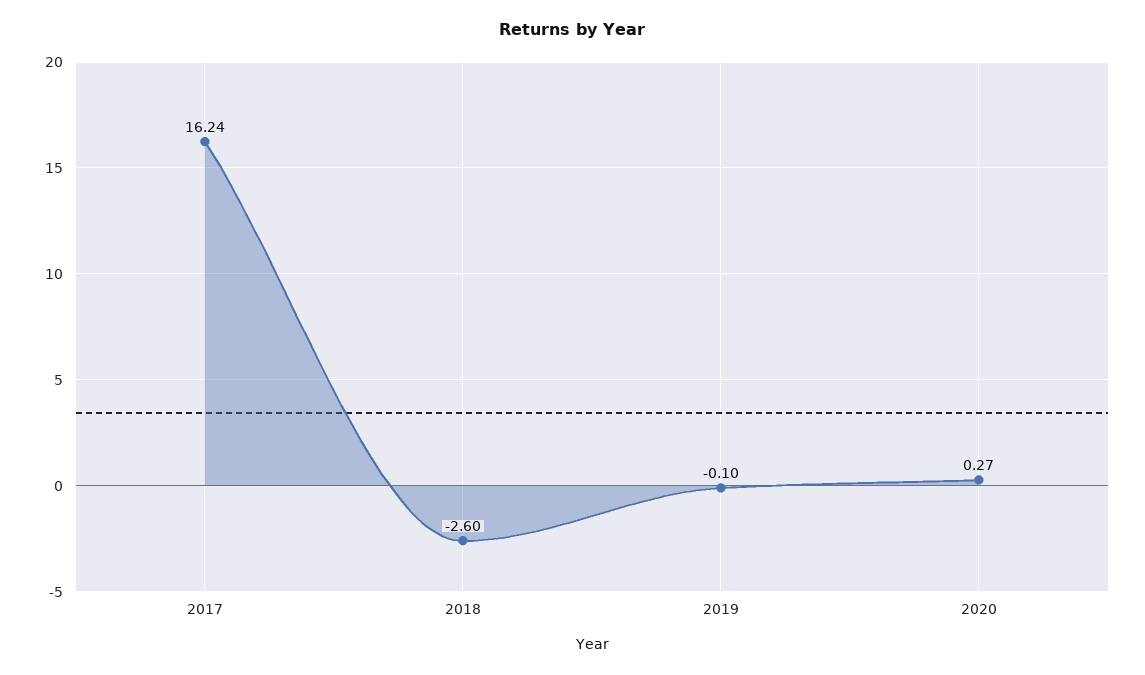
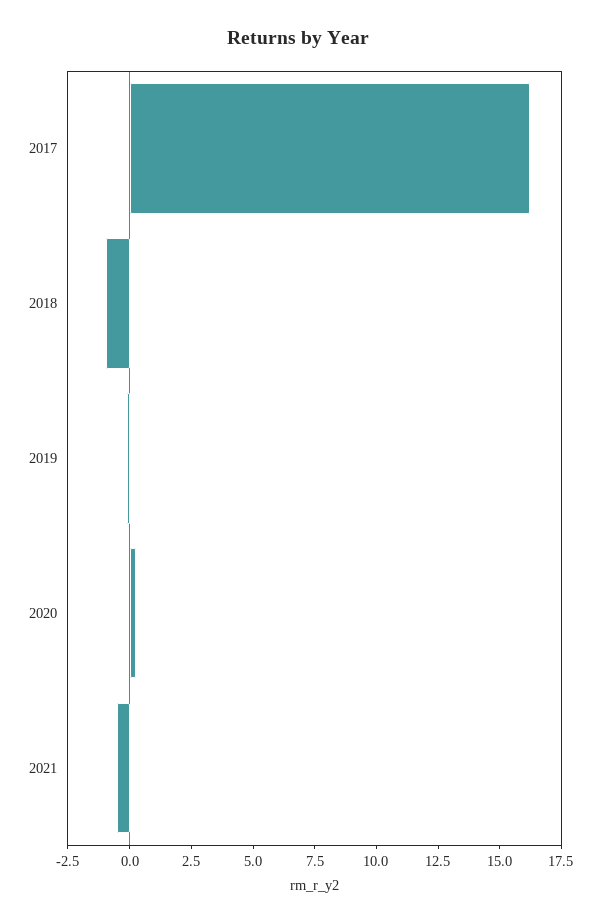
2018: -2.6 -> -1
2021: none -> -0.5

